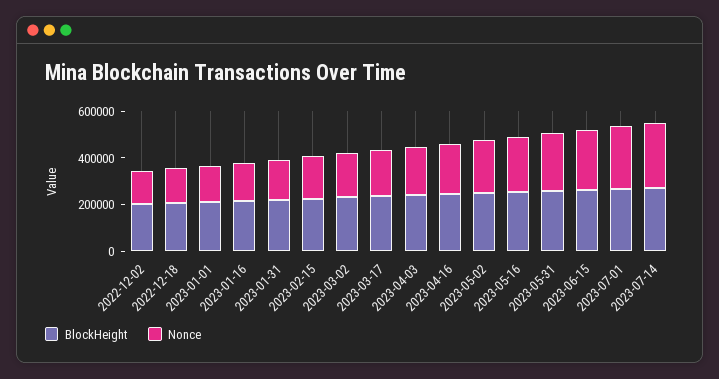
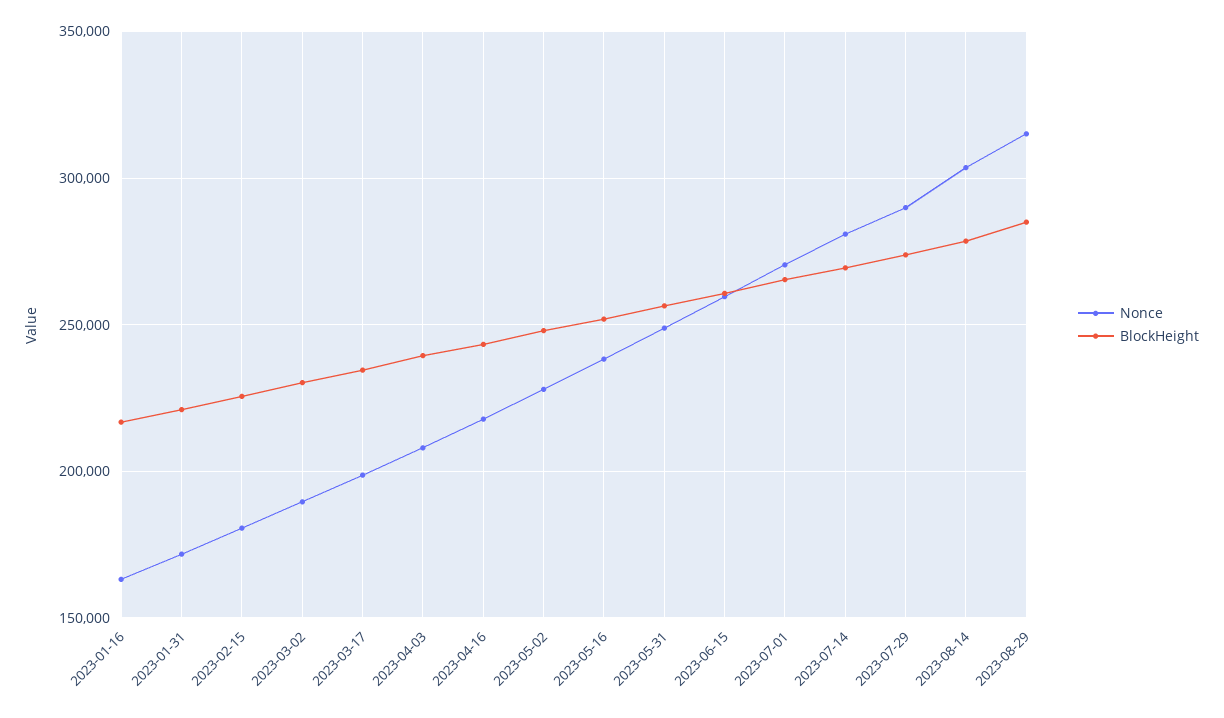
BlockHeight, 2022-12-02: 200000 -> none
Nonce, 2022-12-02: 150000 -> none
BlockHeight, 2022-12-18: 200000 -> none
Nonce, 2022-12-18: 150000 -> none
BlockHeight, 2023-01-01: 200000 -> none
Nonce, 2023-01-01: 150000 -> none
Nonce, 2023-07-29: none -> 290000
BlockHeight, 2023-07-29: none -> 275000
Nonce, 2023-08-14: none -> 305000
BlockHeight, 2023-08-14: none -> 280000
Nonce, 2023-08-29: none -> 315000
BlockHeight, 2023-08-29: none -> 285000

